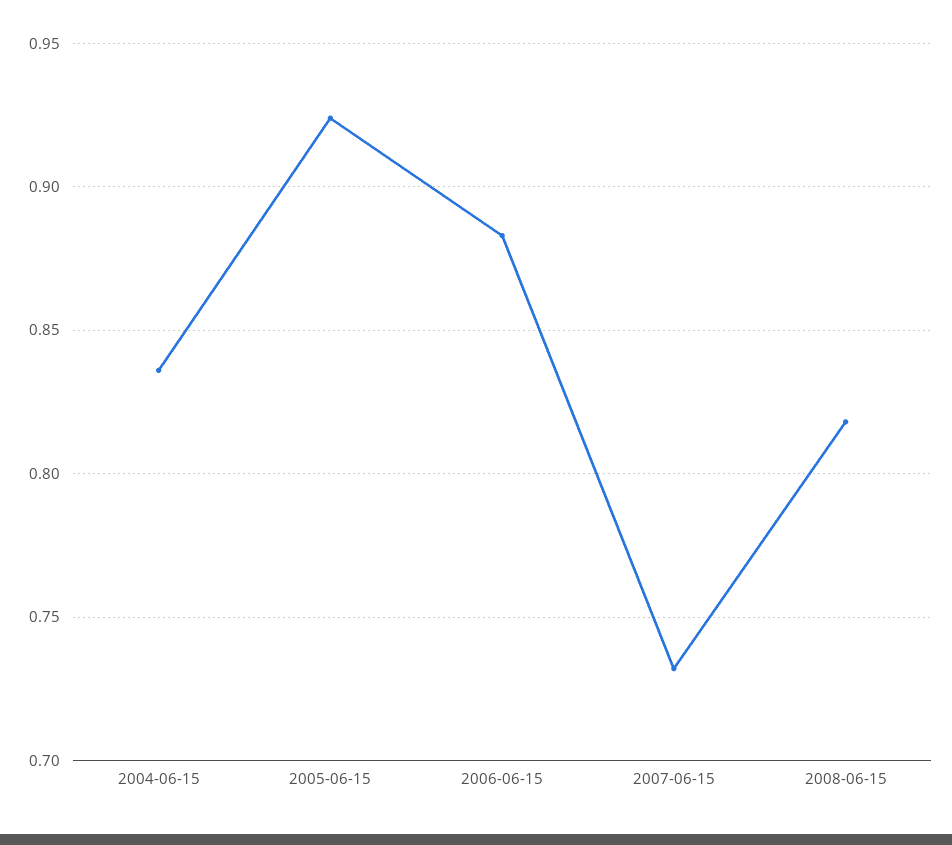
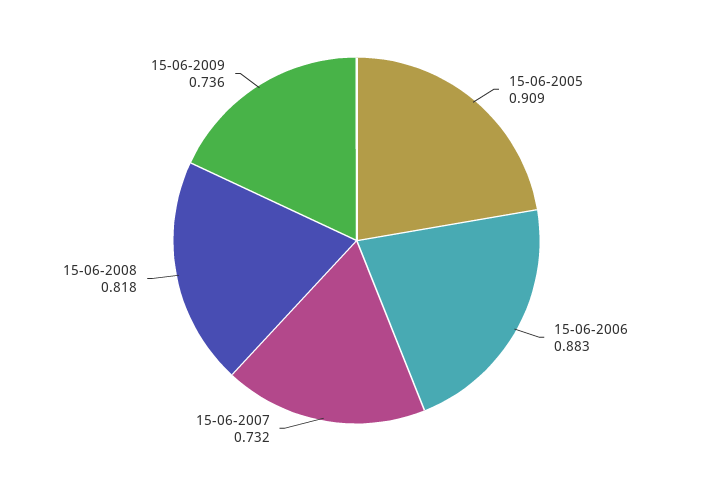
2004-06-15: 0.835 -> none
2005-06-15: 0.925 -> 0.909
15-06-2009: none -> 0.736

